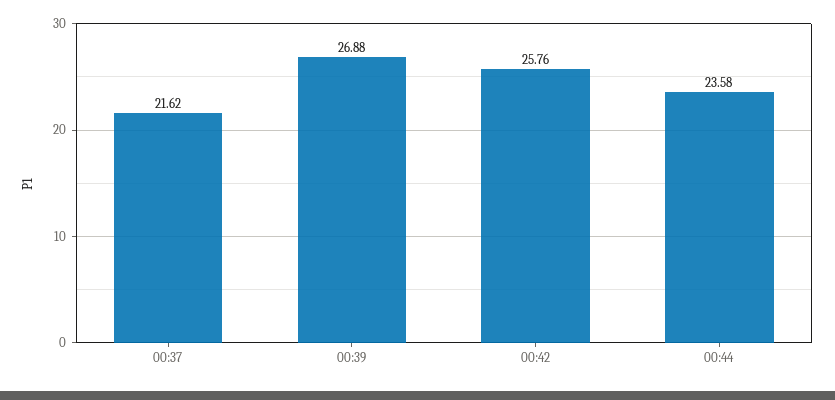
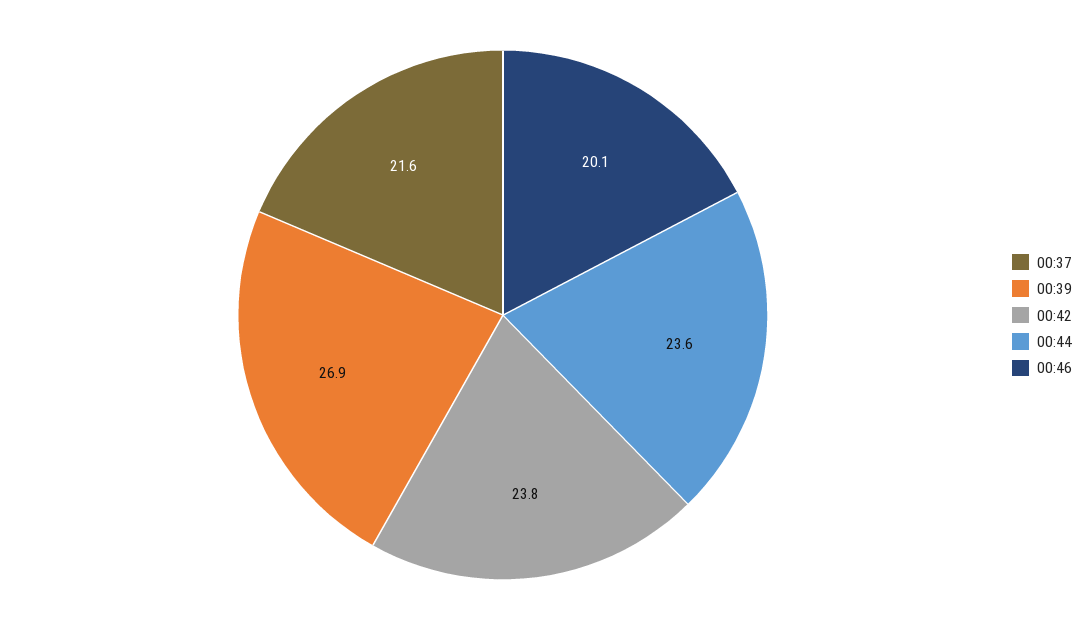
00:42: 25.76 -> 23.8
00:46: none -> 20.1

